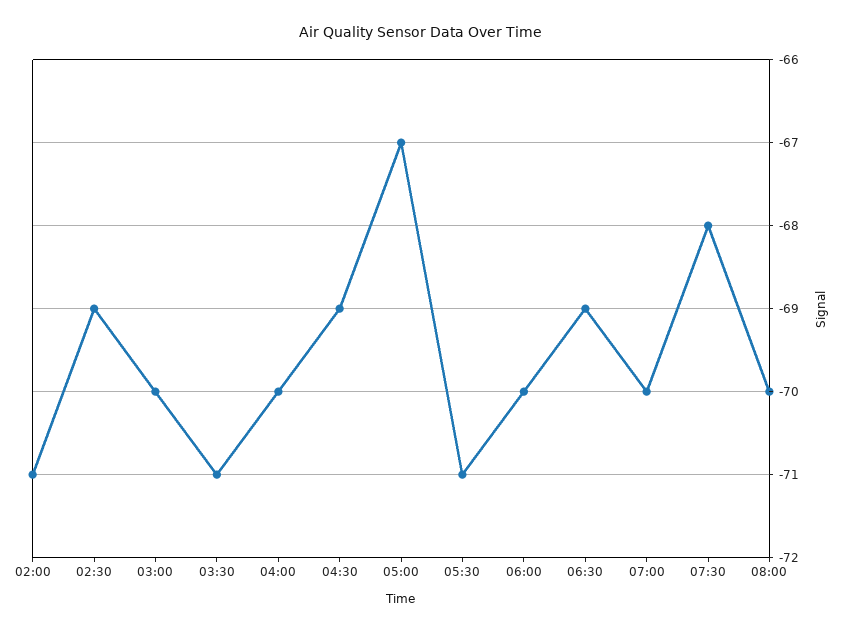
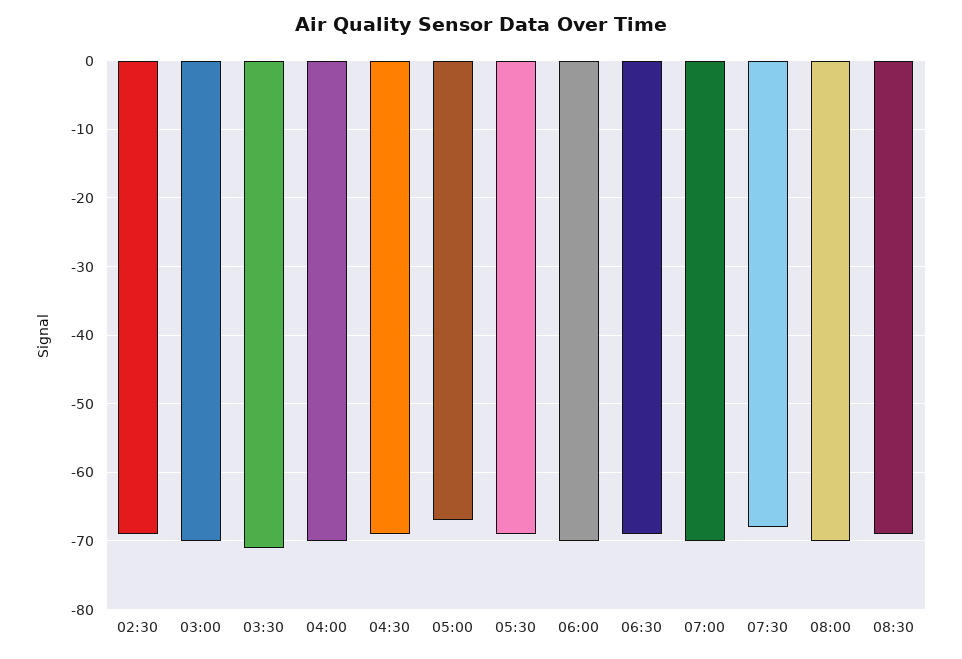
02:00: -71 -> none
05:30: -71 -> -69
08:30: none -> -69

